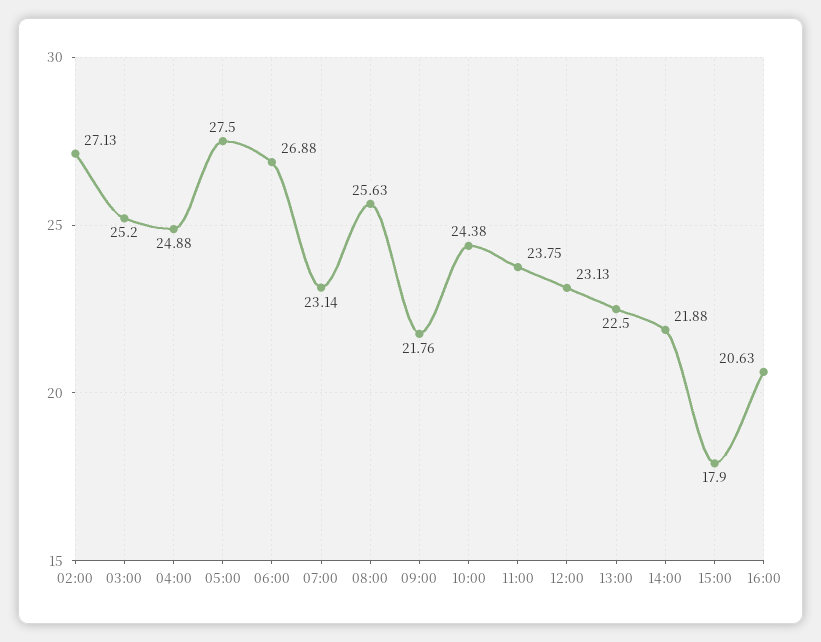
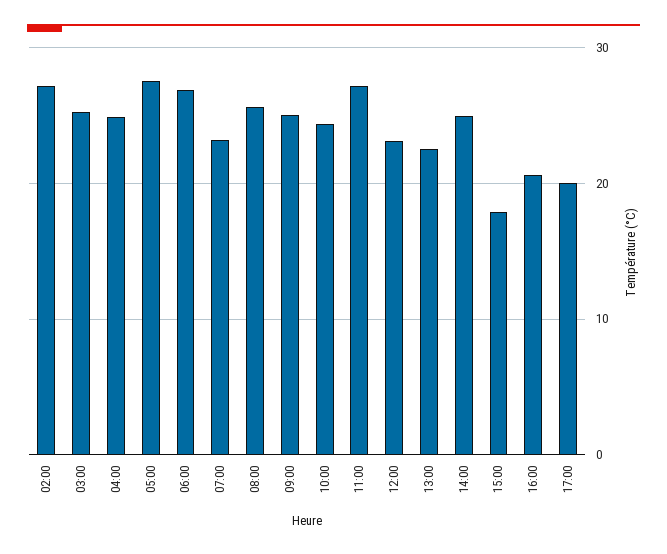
09:00: 21.76 -> 25
11:00: 23.75 -> 27
14:00: 21.88 -> 25
17:00: none -> 20

